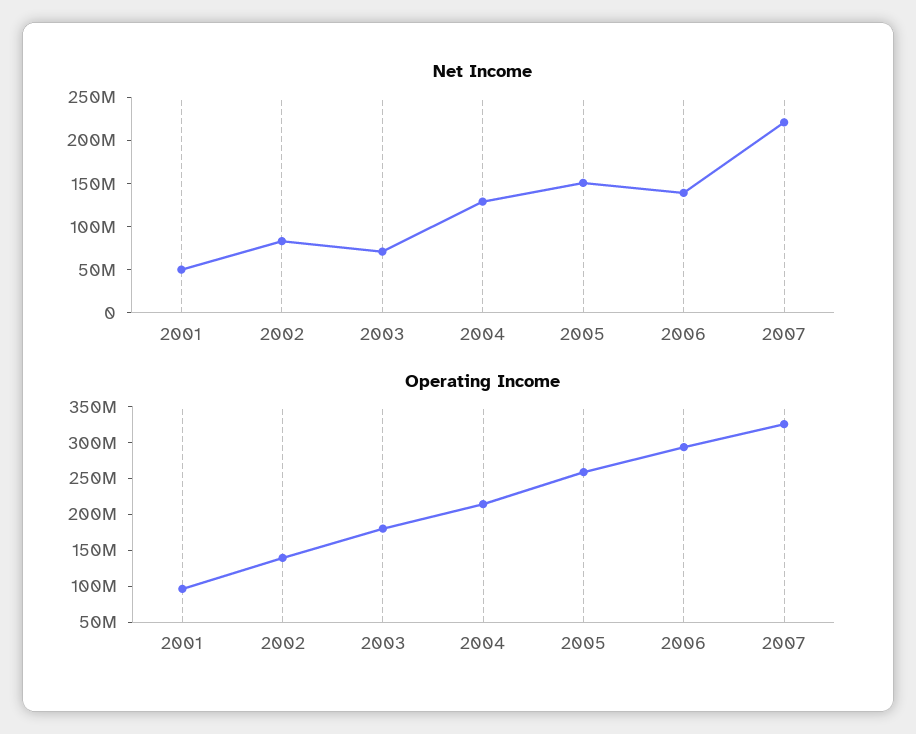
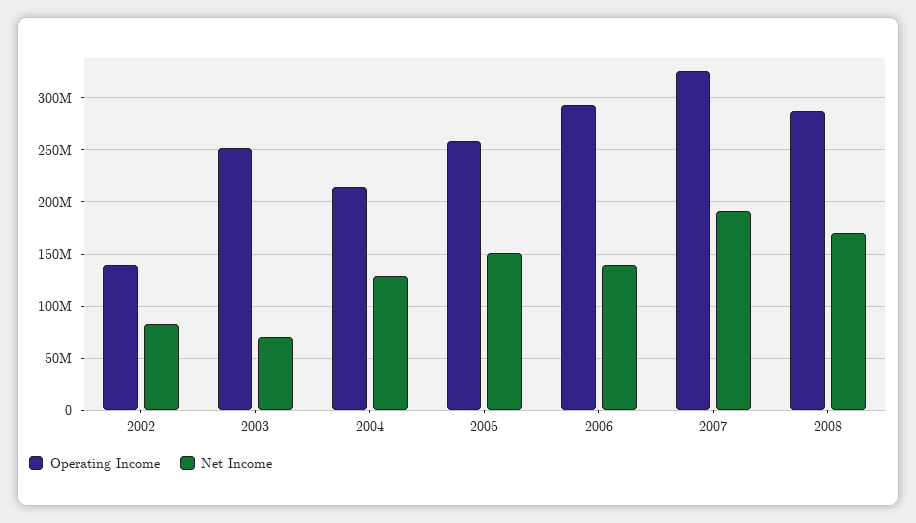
Net Income, 2001: 50000000 -> none
Net Income, 2007: 220000000 -> 190000000
Operating Income, 2001: 100000000 -> none
Operating Income, 2003: 175000000 -> 250000000
Operating Income, 2008: none -> 290000000
Net Income, 2008: none -> 170000000

